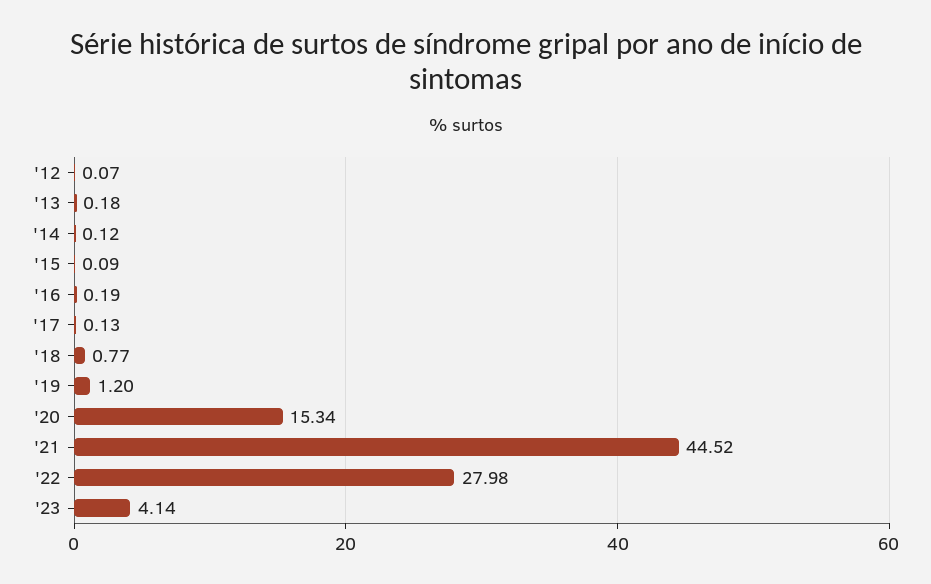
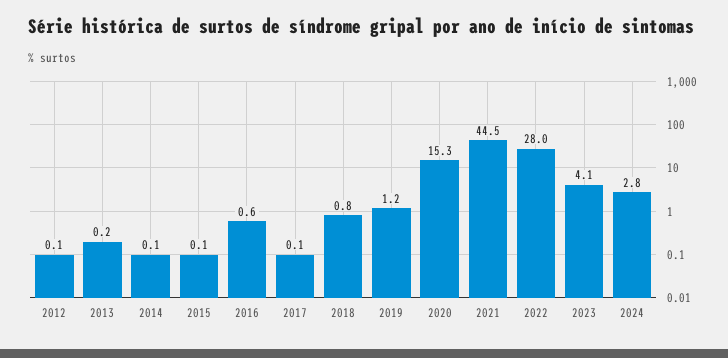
'16: 0.19 -> 0.6
2024: none -> 2.8

